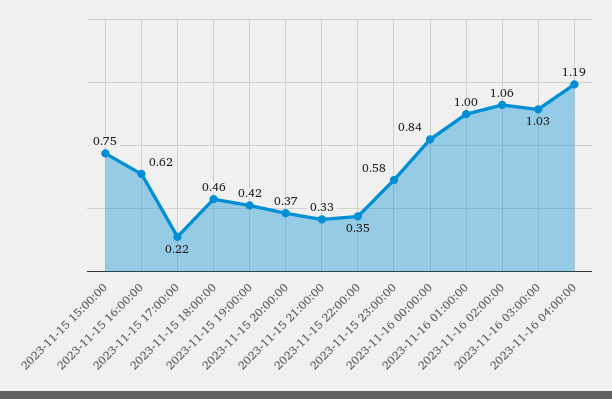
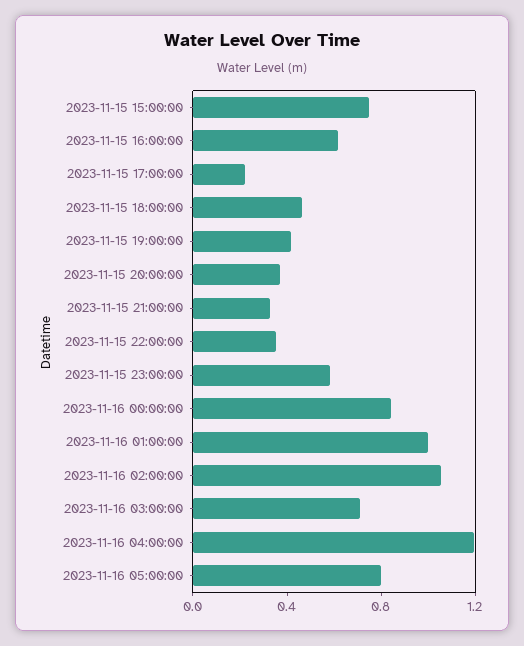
2023-11-16 03:00:00: 1.03 -> 0.7
2023-11-16 05:00:00: none -> 0.8

